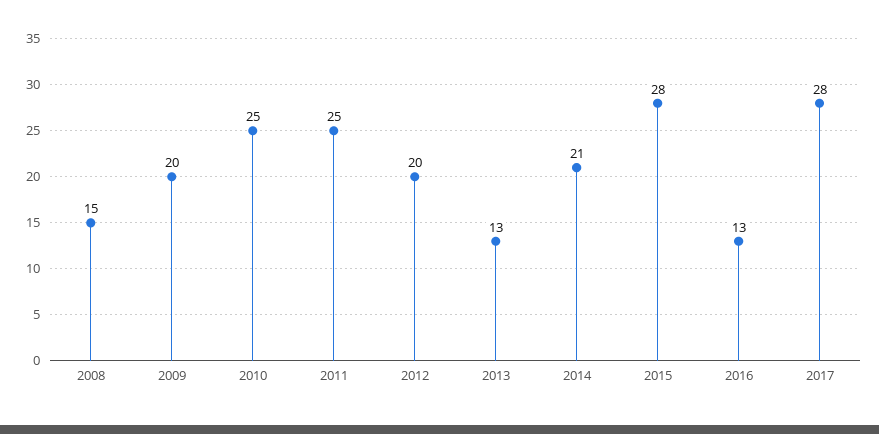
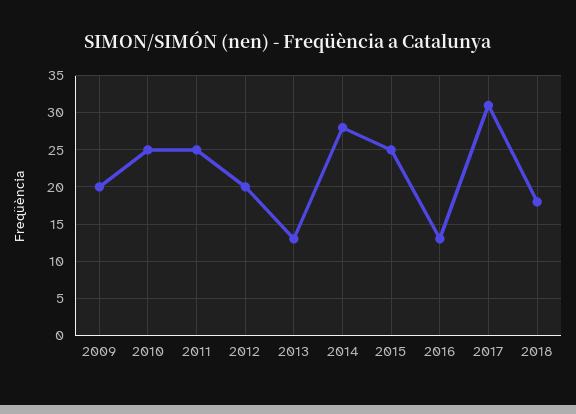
2008: 15 -> none
2014: 21 -> 28
2015: 28 -> 25
2017: 28 -> 31
2018: none -> 18

